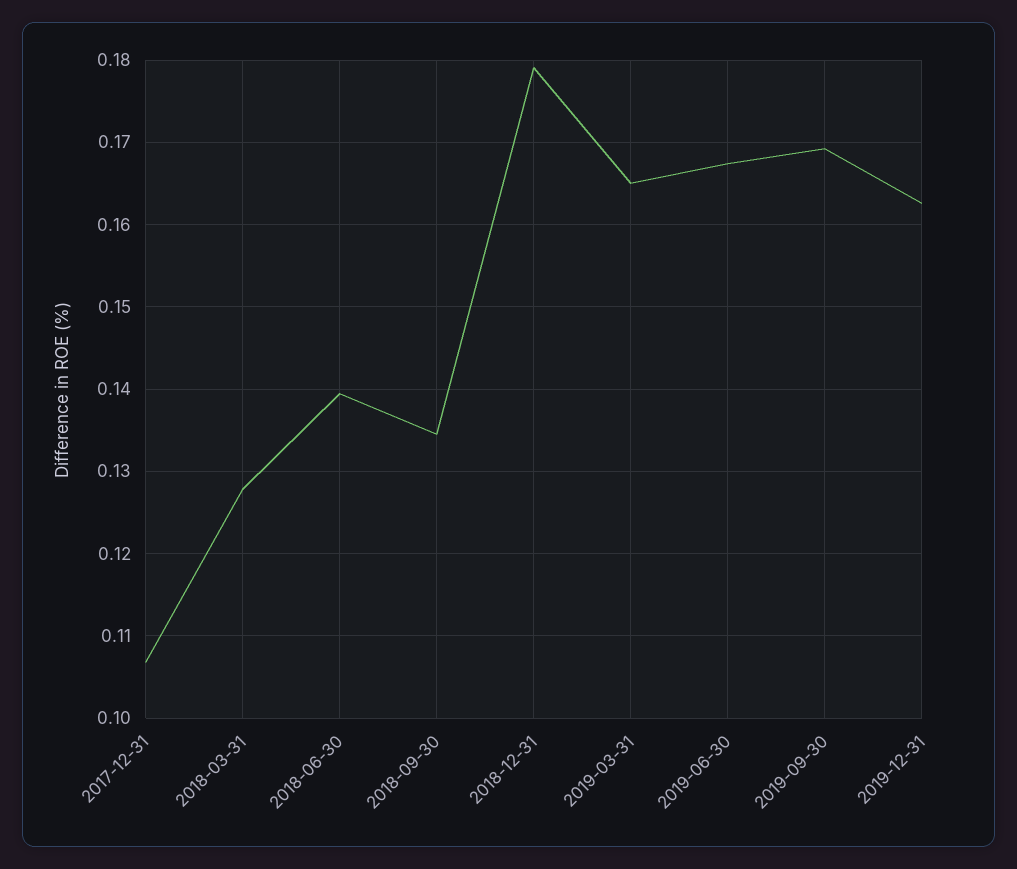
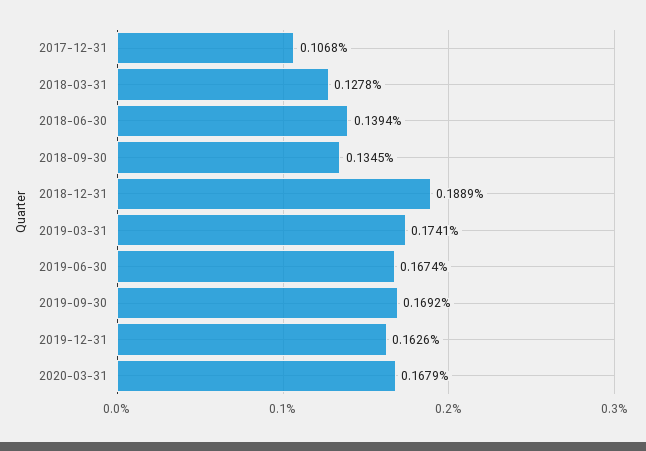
2018-12-31: 0.179 -> 0.1889
2019-03-31: 0.165 -> 0.1741
2020-03-31: none -> 0.1679

